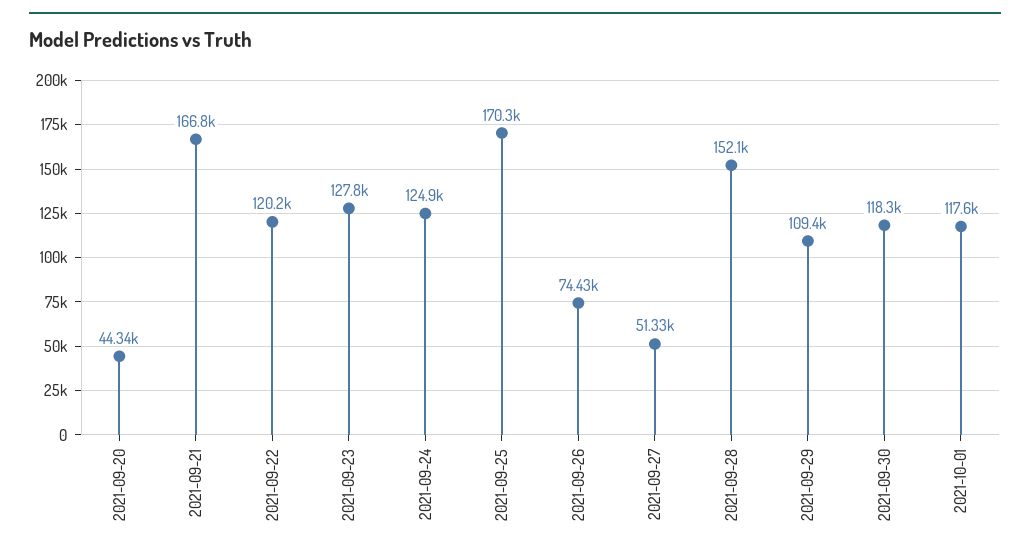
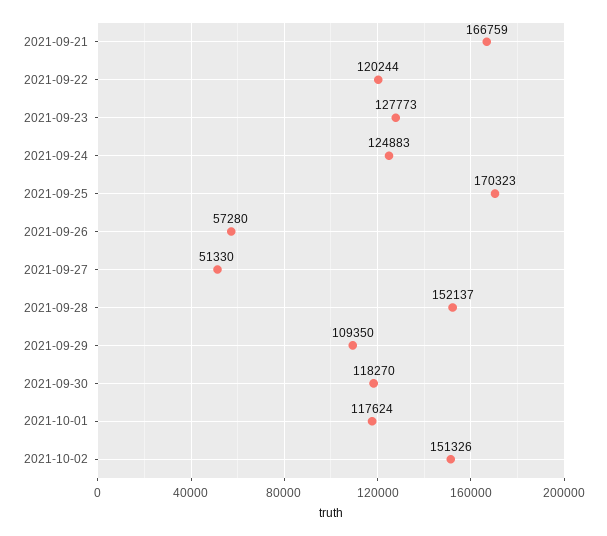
2021-09-20: 44340 -> none
2021-09-26: 74430 -> 57280
2021-10-02: none -> 151326

